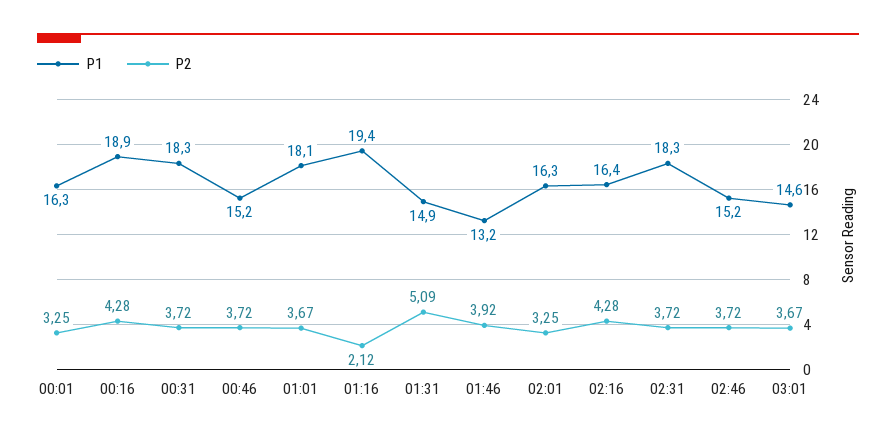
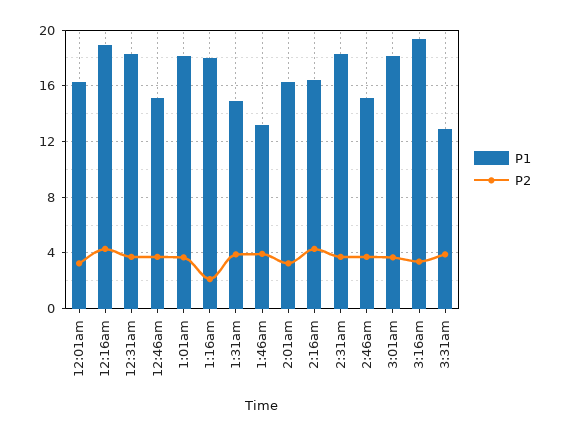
P1, 01:16: 19.4 -> 18
P2, 01:31: 5.09 -> 4
P1, 03:01: 14.6 -> 18
P1, 3:16am: none -> 19.5
P2, 3:16am: none -> 3.5
P1, 3:31am: none -> 13
P2, 3:31am: none -> 4

